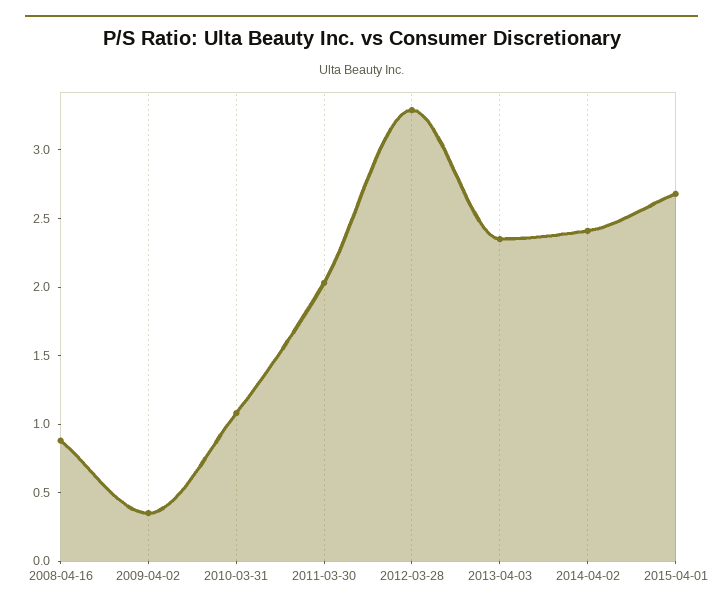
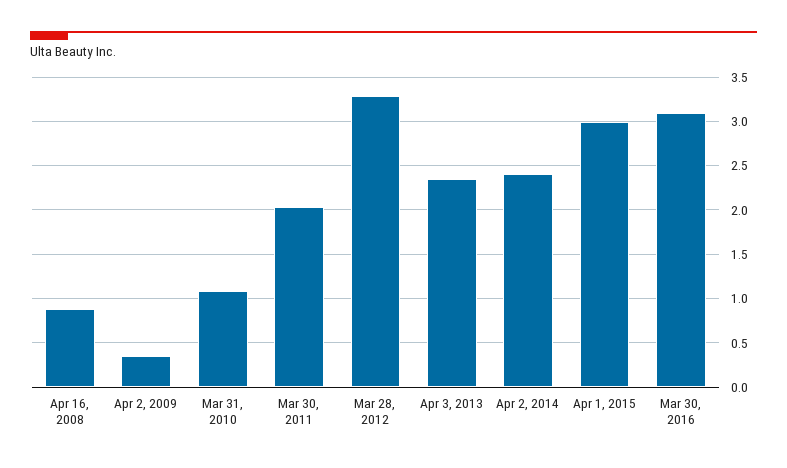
2015-04-01: 2.7 -> 3
Mar 30, 2016: none -> 3.1

